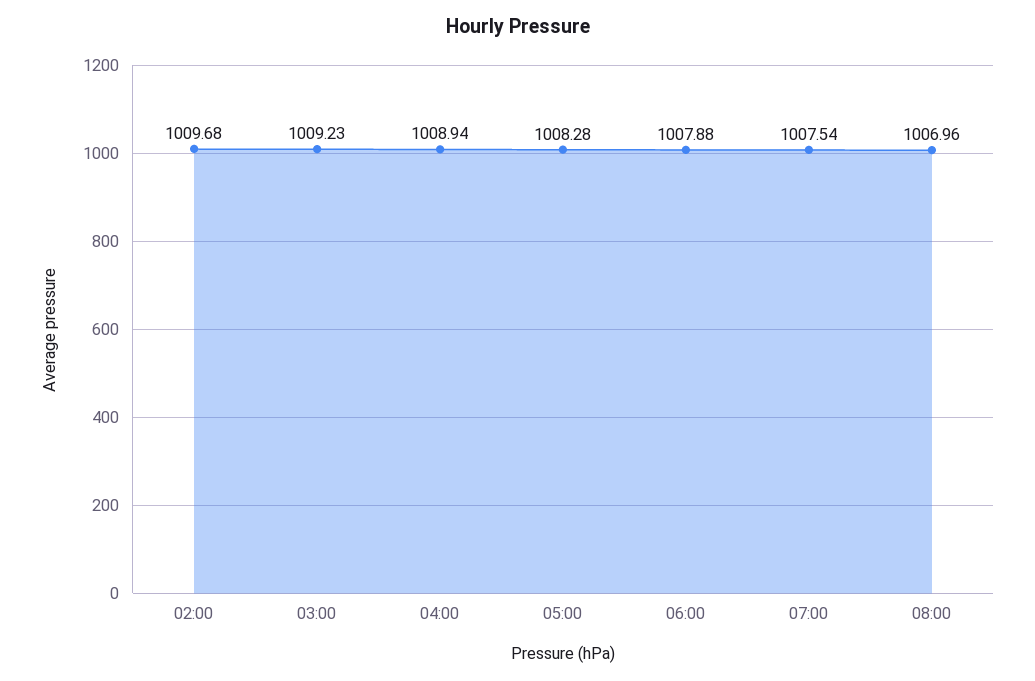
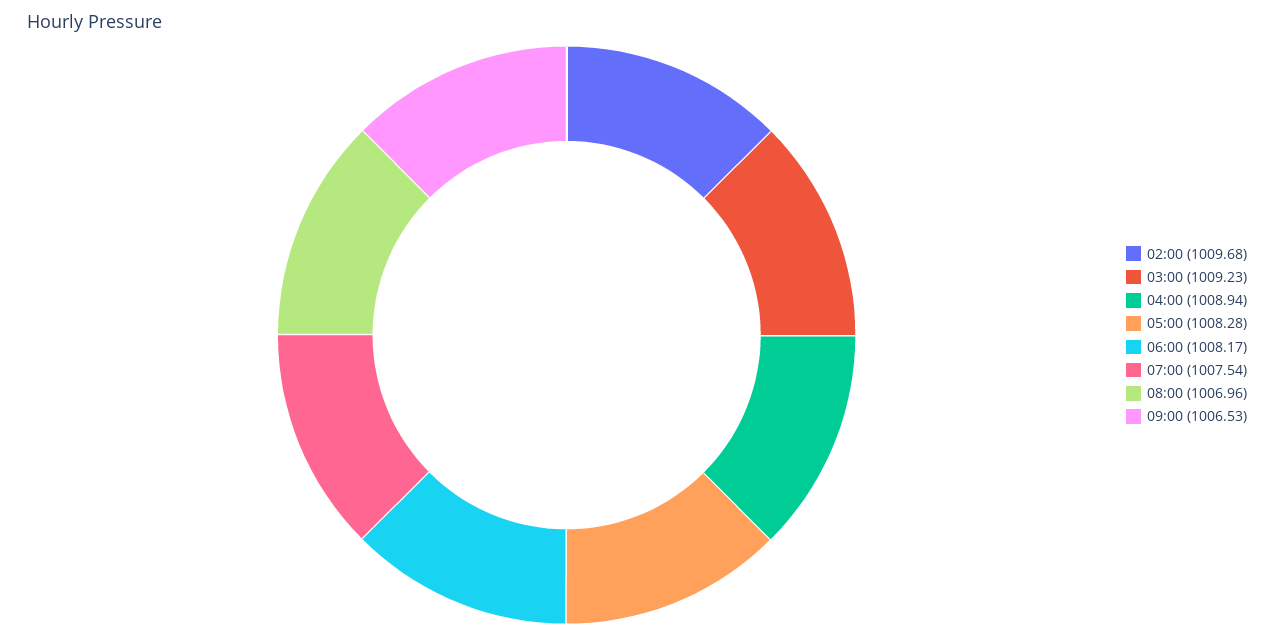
06:00: 1007.88 -> 1008.17
09:00: none -> 1006.53

